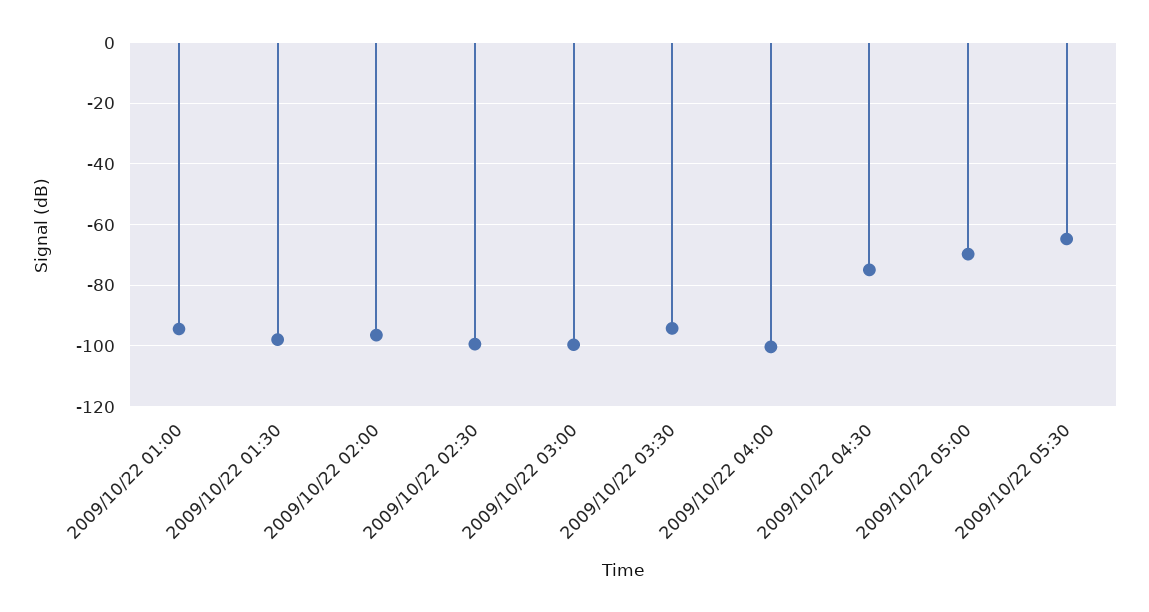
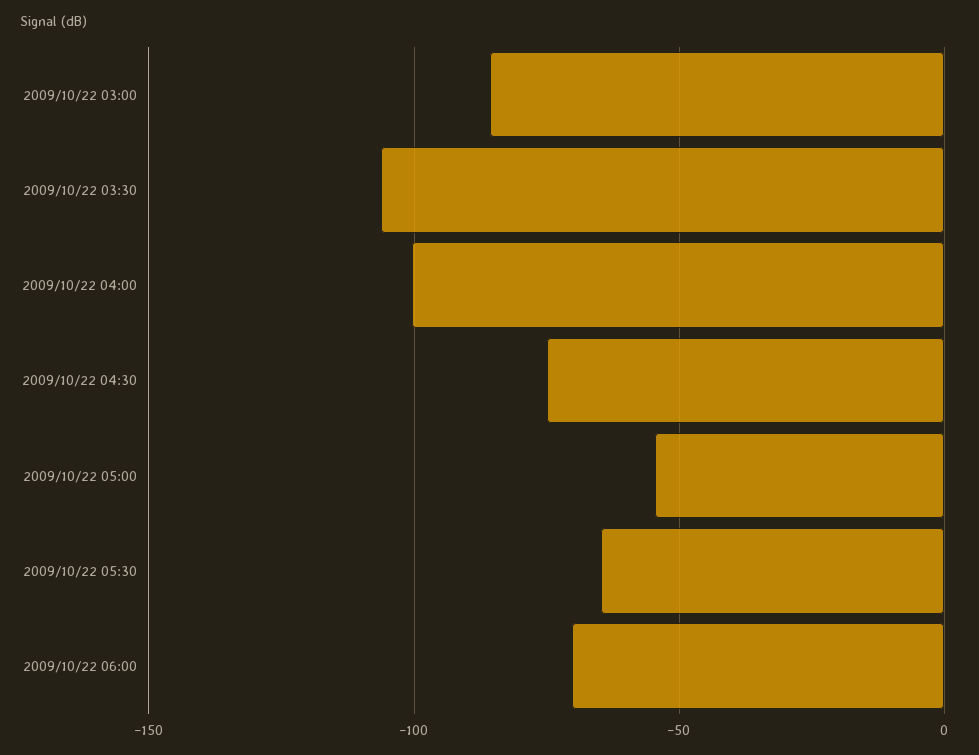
2009/10/22 01:00: -94 -> none
2009/10/22 01:30: -98 -> none
2009/10/22 02:00: -96 -> none
2009/10/22 02:30: -100 -> none
2009/10/22 03:00: -100 -> -85
2009/10/22 03:30: -94 -> -105
2009/10/22 05:00: -70 -> -55
2009/10/22 06:00: none -> -70

